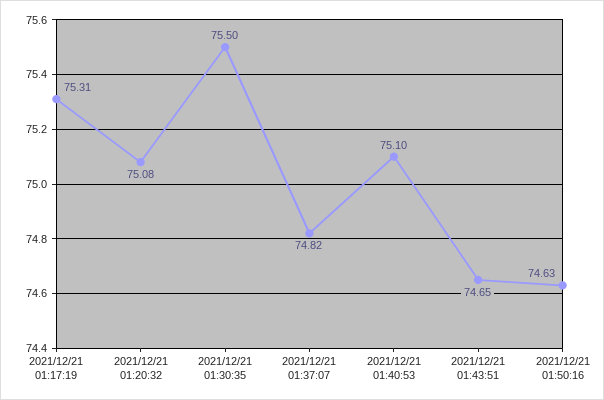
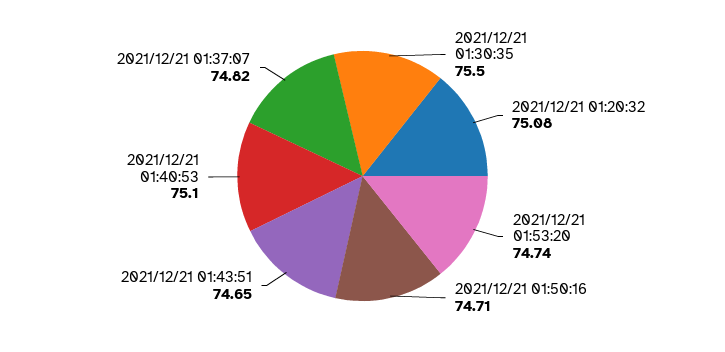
2021/12/21 01:17:19: 75.31 -> none
2021/12/21 01:50:16: 74.63 -> 74.71
2021/12/21 01:53:20: none -> 74.74

